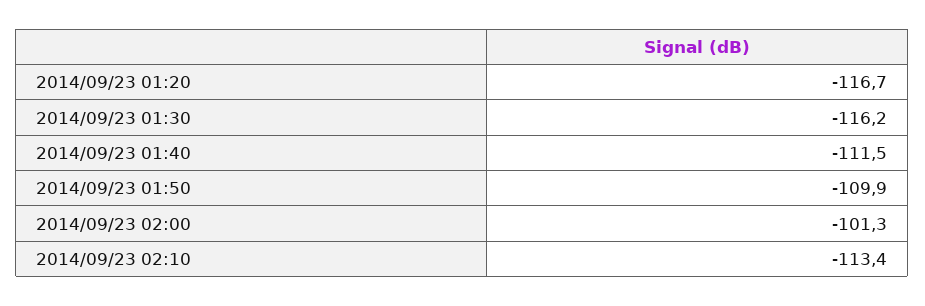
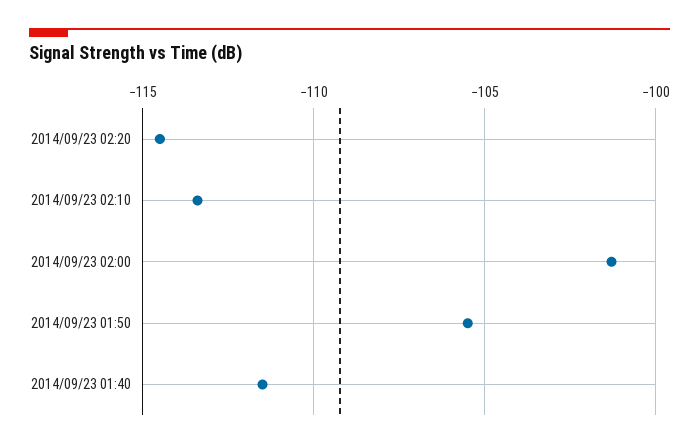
2014/09/23 01:20: -116.7 -> none
2014/09/23 01:30: -116.2 -> none
2014/09/23 01:50: -109.9 -> -105.5
2014/09/23 02:20: none -> -114.5

